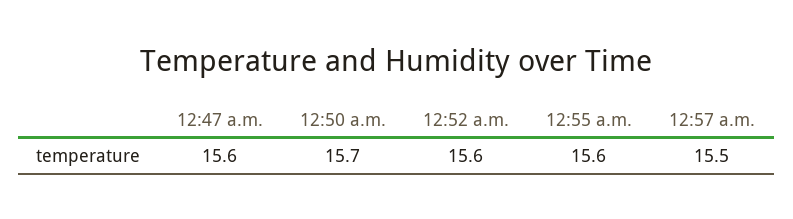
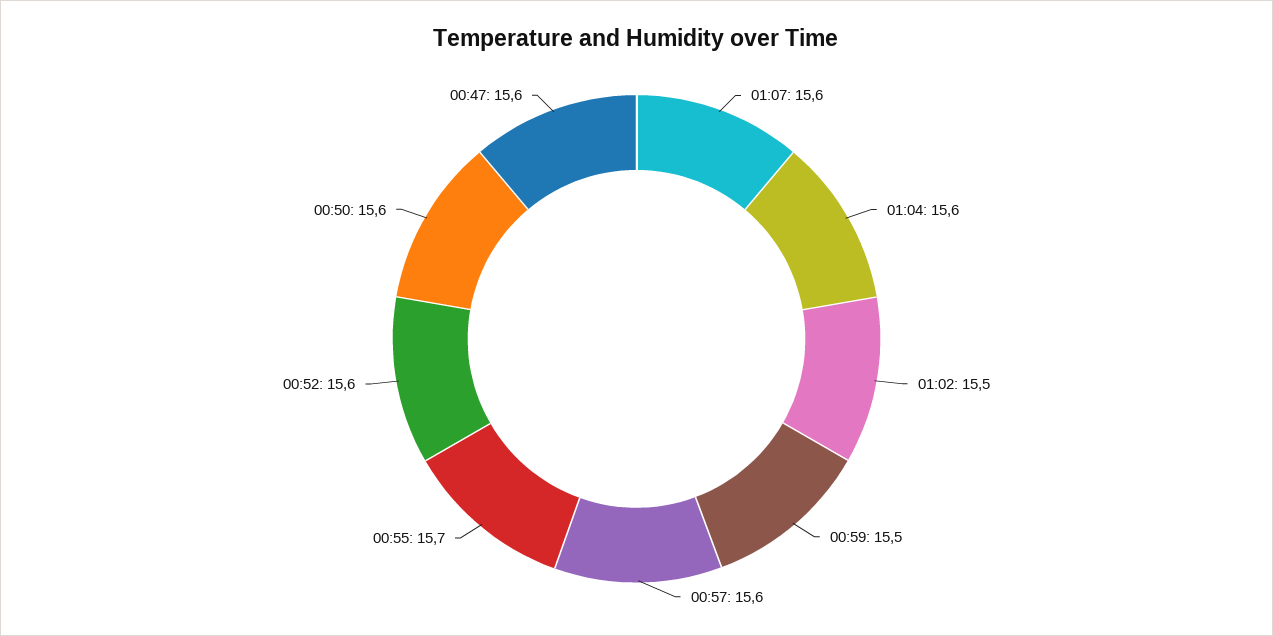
12:50 a.m.: 15.7 -> 15.6
12:55 a.m.: 15.6 -> 15.7
12:57 a.m.: 15.5 -> 15.6
01:07: none -> 15.6
01:04: none -> 15.6
01:02: none -> 15.5
00:59: none -> 15.5

